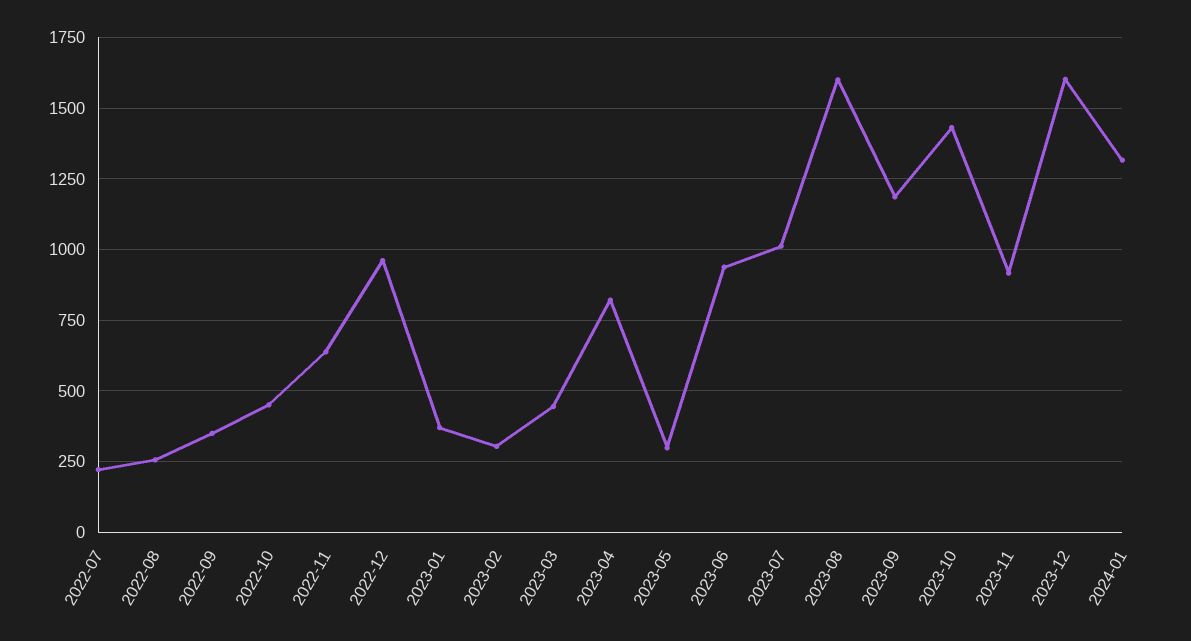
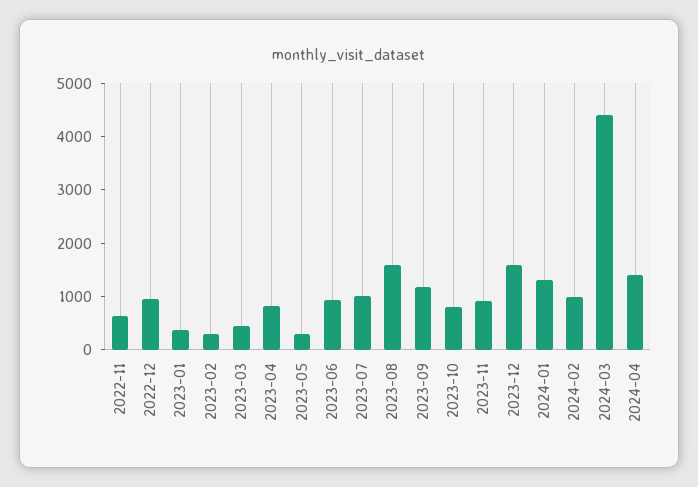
2022-07: 225 -> none
2022-08: 250 -> none
2022-09: 350 -> none
2022-10: 450 -> none
2023-10: 1425 -> 800
2024-02: none -> 1000
2024-03: none -> 4400
2024-04: none -> 1400

